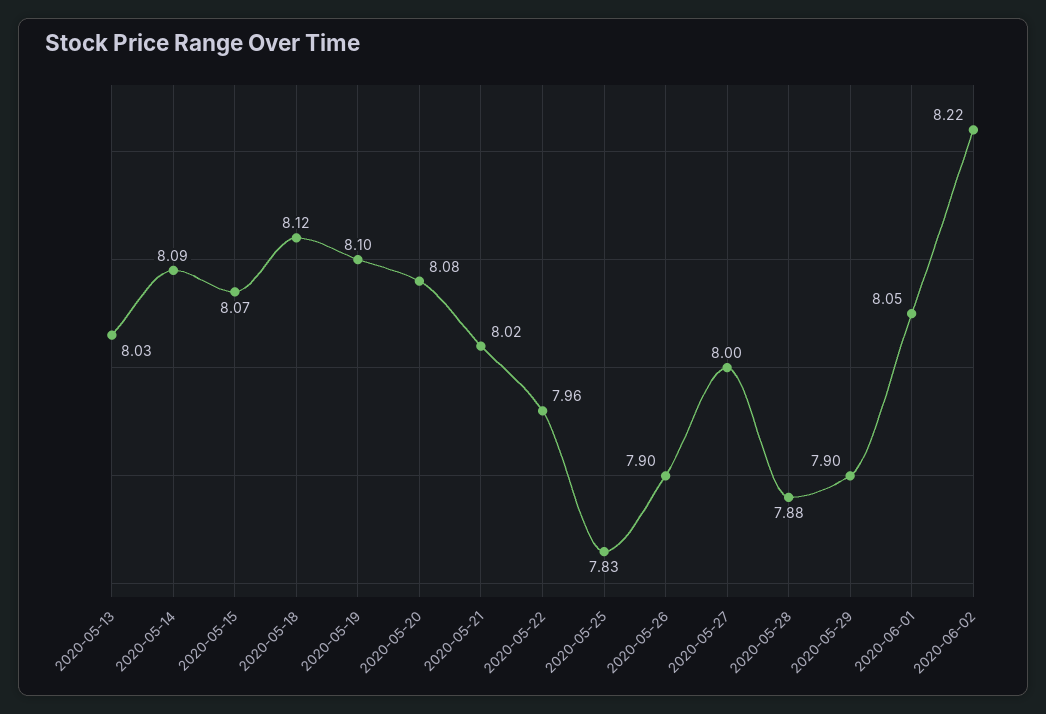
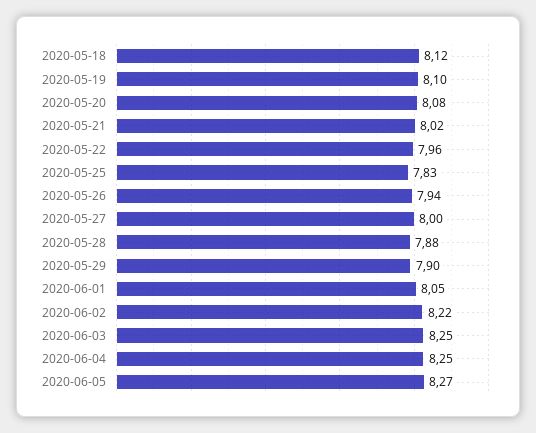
2020-05-13: 8.03 -> none
2020-05-14: 8.09 -> none
2020-05-15: 8.07 -> none
2020-05-26: 7.9 -> 7.94
2020-06-03: none -> 8.25
2020-06-04: none -> 8.25
2020-06-05: none -> 8.27

